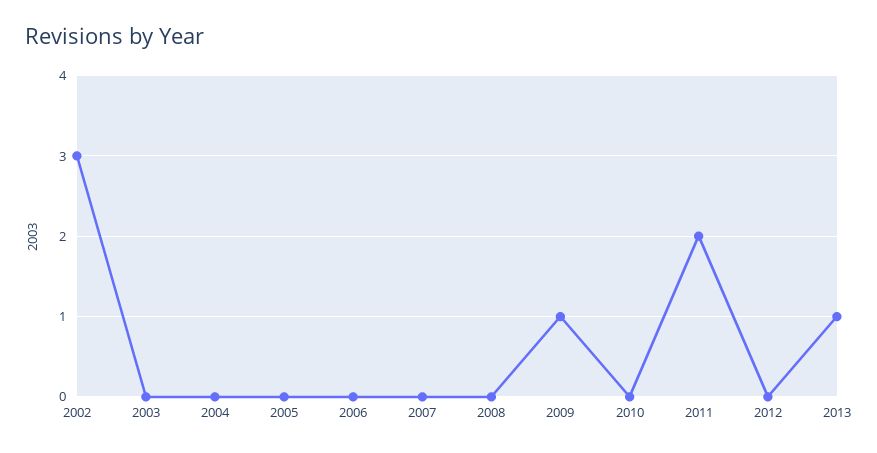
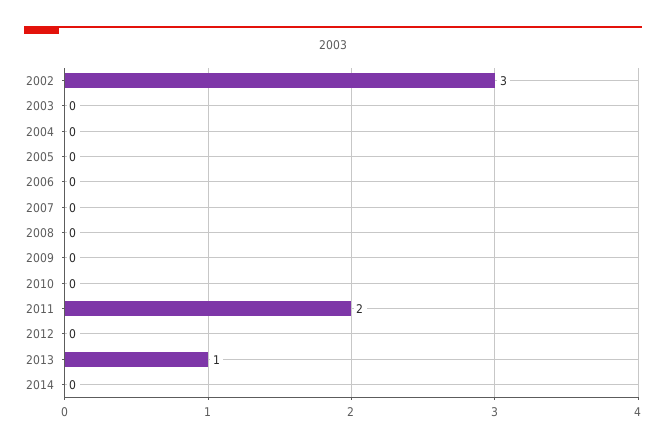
2009: 1 -> 0
2014: none -> 0

